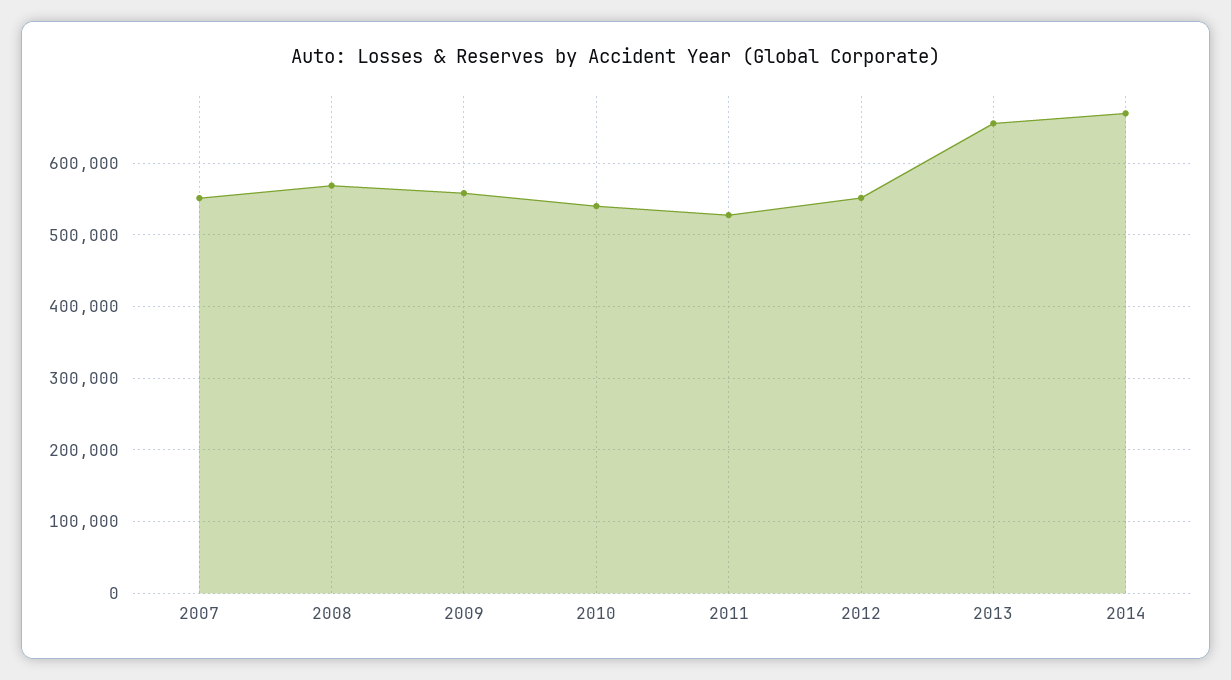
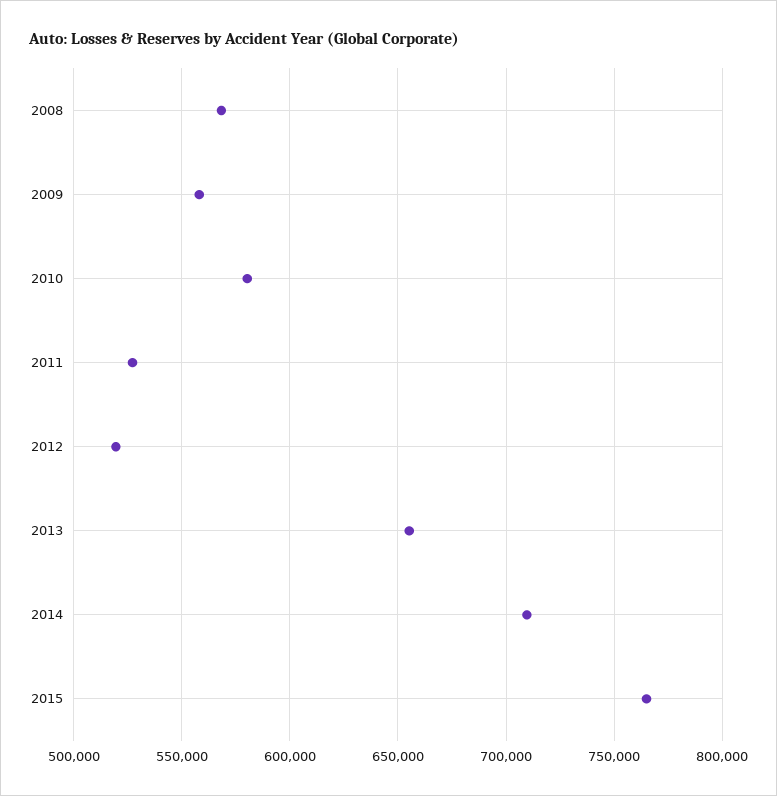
2007: 550000 -> none
2010: 540000 -> 580000
2012: 550000 -> 520000
2014: 670000 -> 710000
2015: none -> 765000

